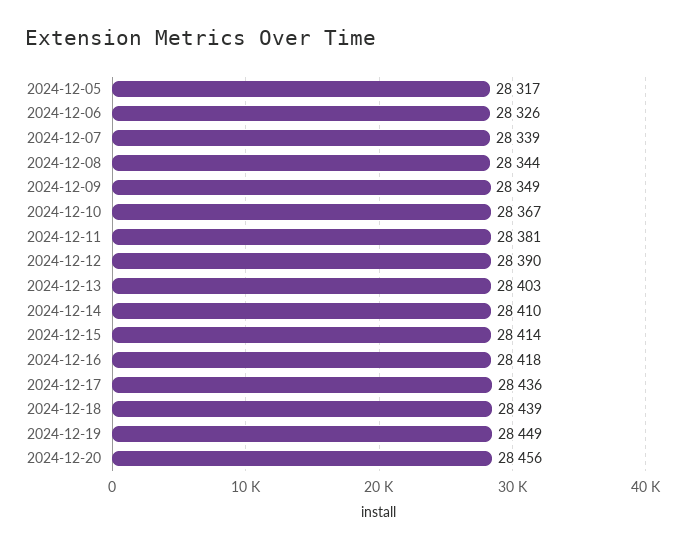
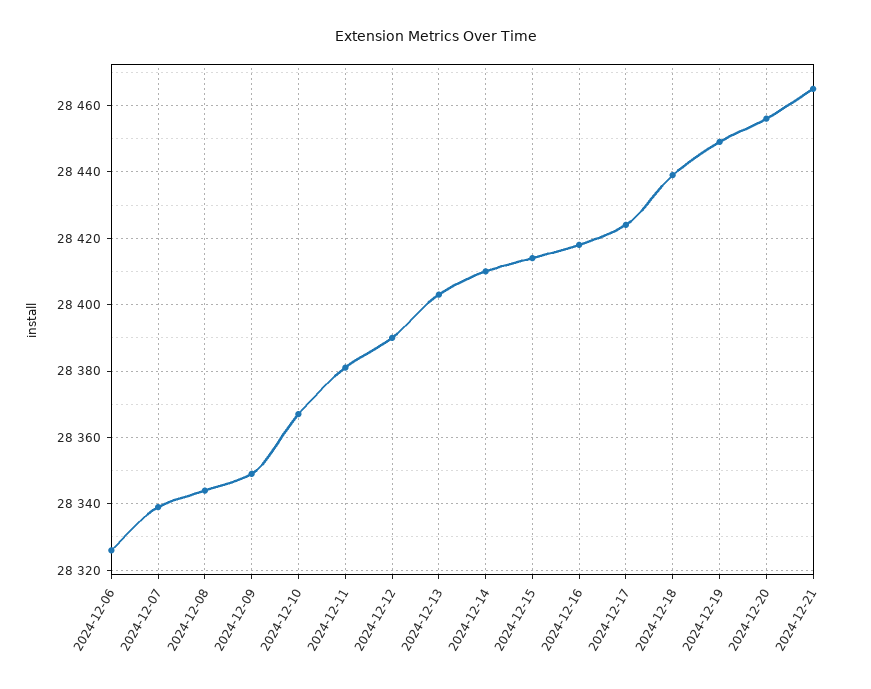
2024-12-05: 28317 -> none
2024-12-17: 28436 -> 28425
2024-12-21: none -> 28465

